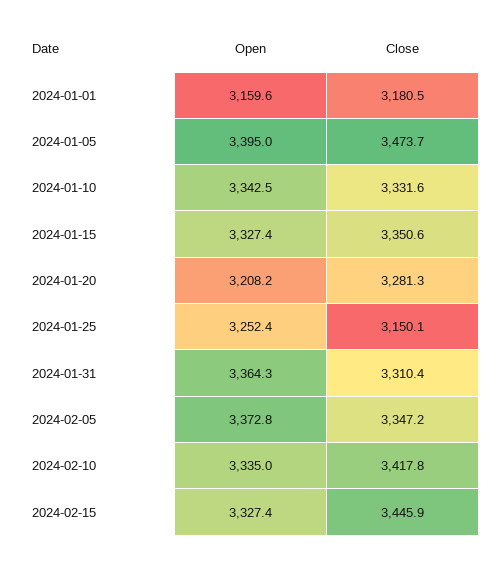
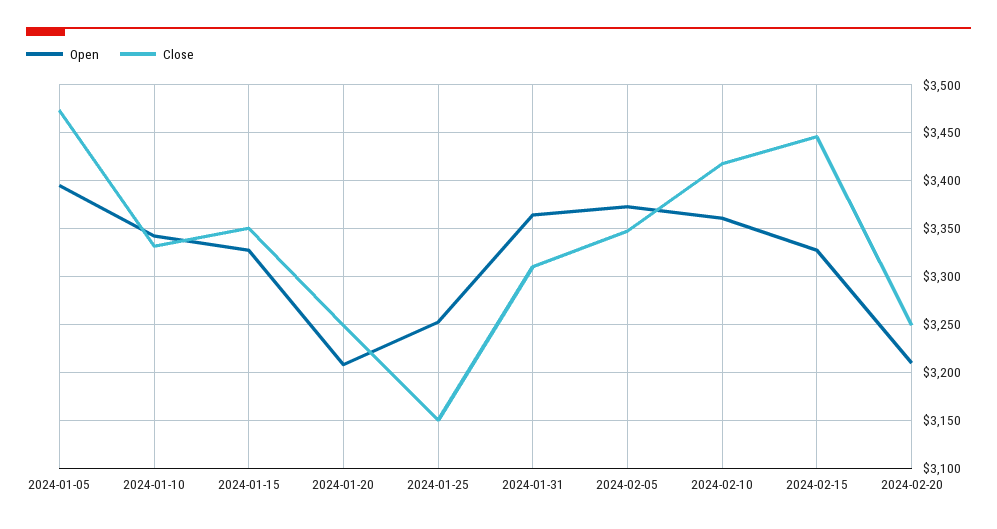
Open, 2024-01-01: 3159.6 -> none
Close, 2024-01-01: 3180.5 -> none
Close, 2024-01-20: 3281.3 -> 3250
Open, 2024-02-10: 3335 -> 3360
Open, 2024-02-20: none -> 3210
Close, 2024-02-20: none -> 3250

